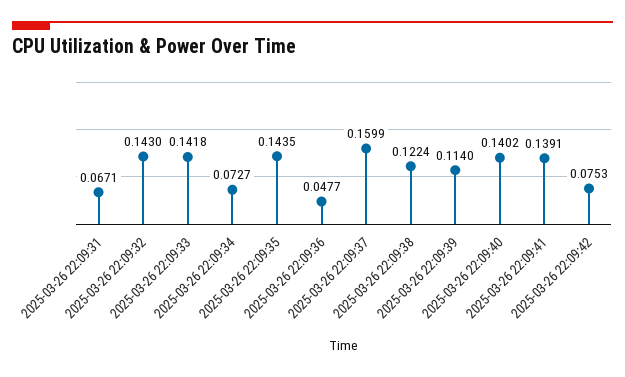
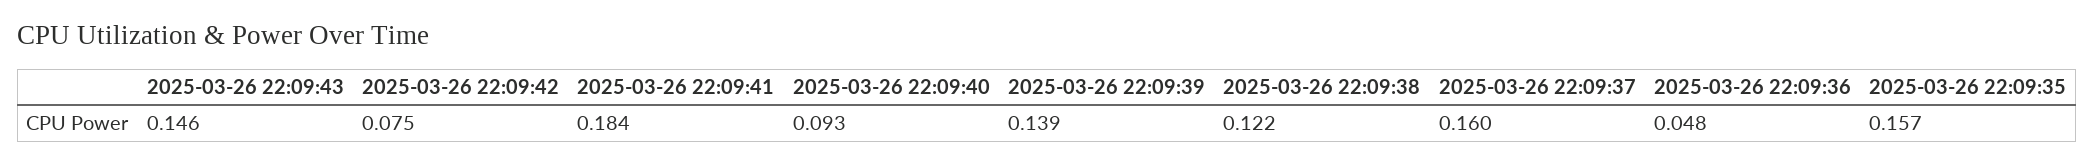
2025-03-26 22:09:31: 0.0671 -> none
2025-03-26 22:09:32: 0.143 -> none
2025-03-26 22:09:33: 0.1418 -> none
2025-03-26 22:09:34: 0.0727 -> none
2025-03-26 22:09:35: 0.1435 -> 0.157
2025-03-26 22:09:39: 0.114 -> 0.139
2025-03-26 22:09:40: 0.1402 -> 0.093
2025-03-26 22:09:41: 0.1391 -> 0.184
2025-03-26 22:09:43: none -> 0.146

